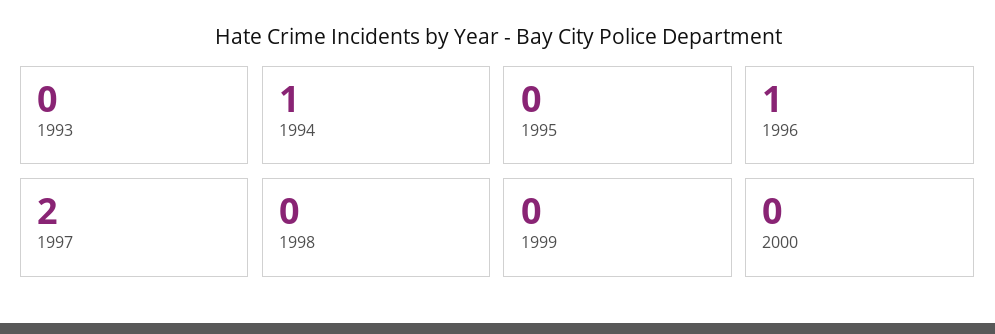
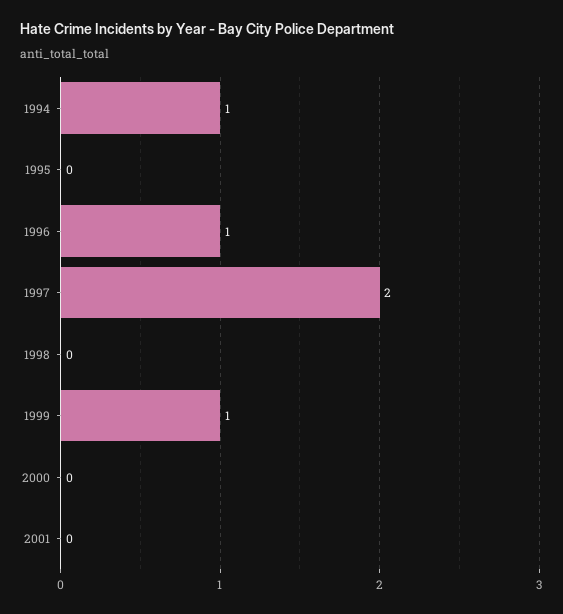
1993: 0 -> none
1999: 0 -> 1
2001: none -> 0

